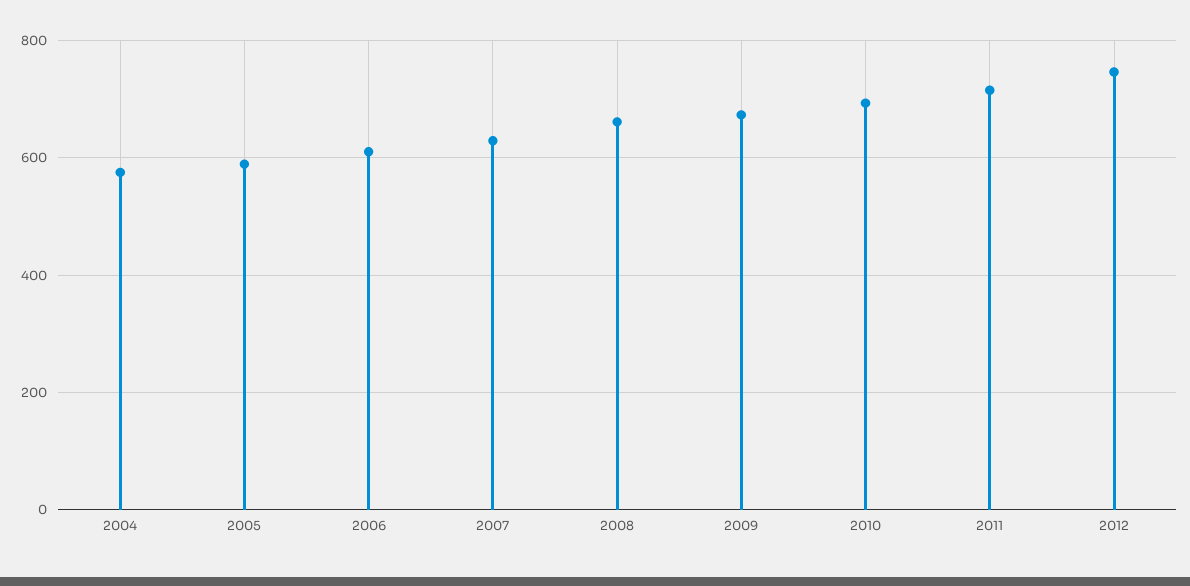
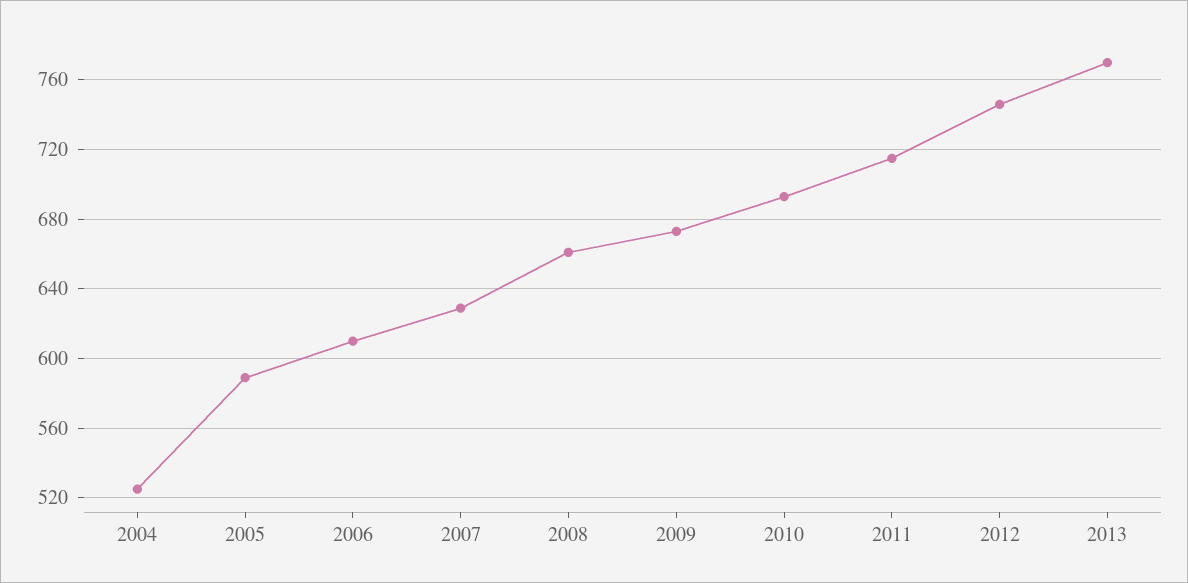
2004: 580 -> 525
2013: none -> 770

